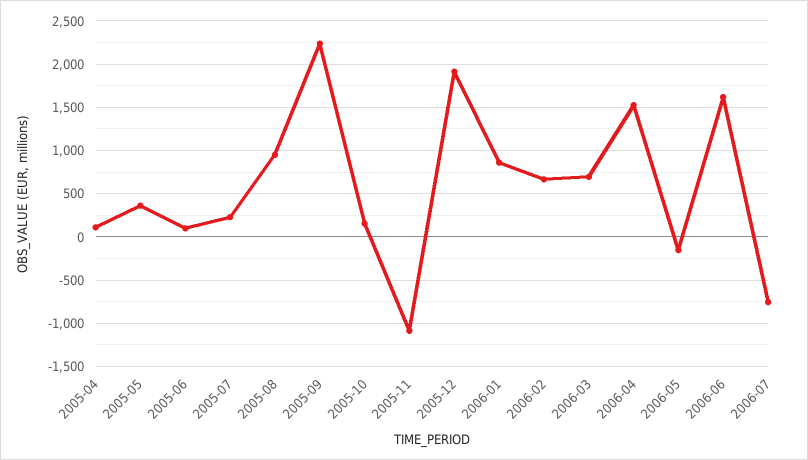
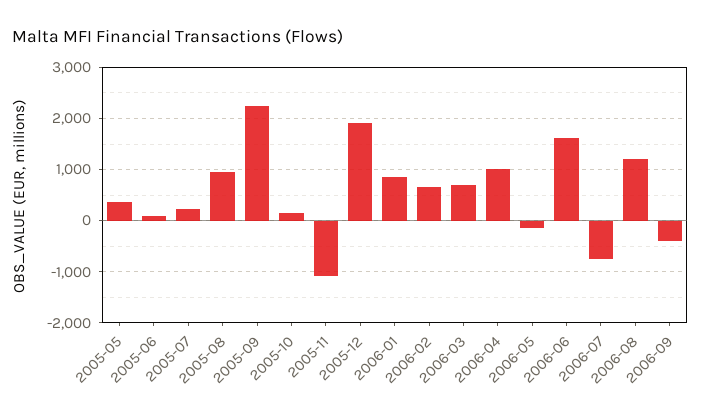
2005-04: 100 -> none
2006-04: 1500 -> 1000
2006-08: none -> 1200
2006-09: none -> -400

